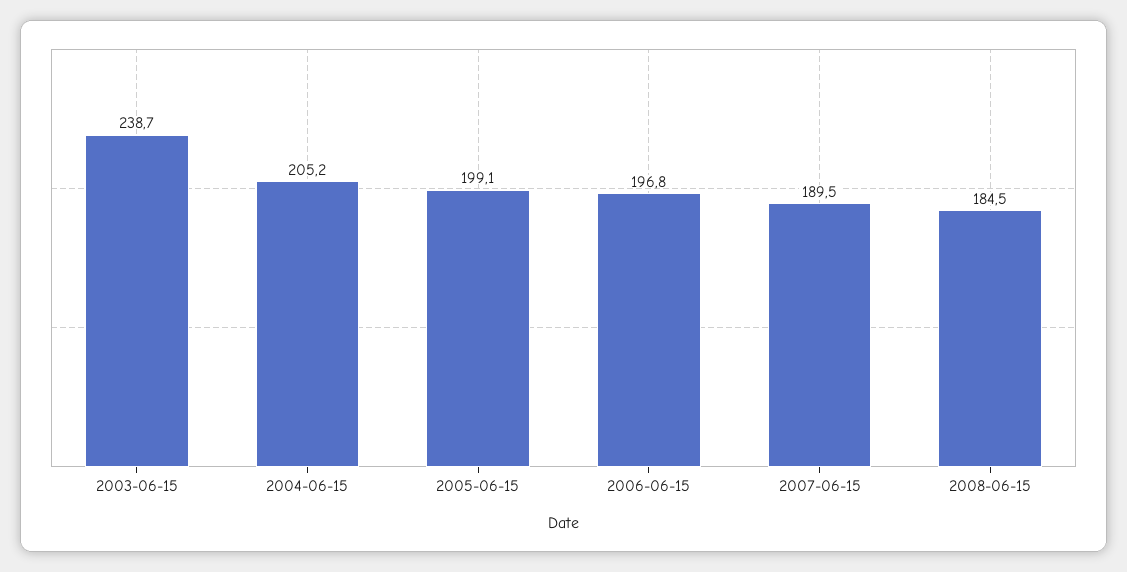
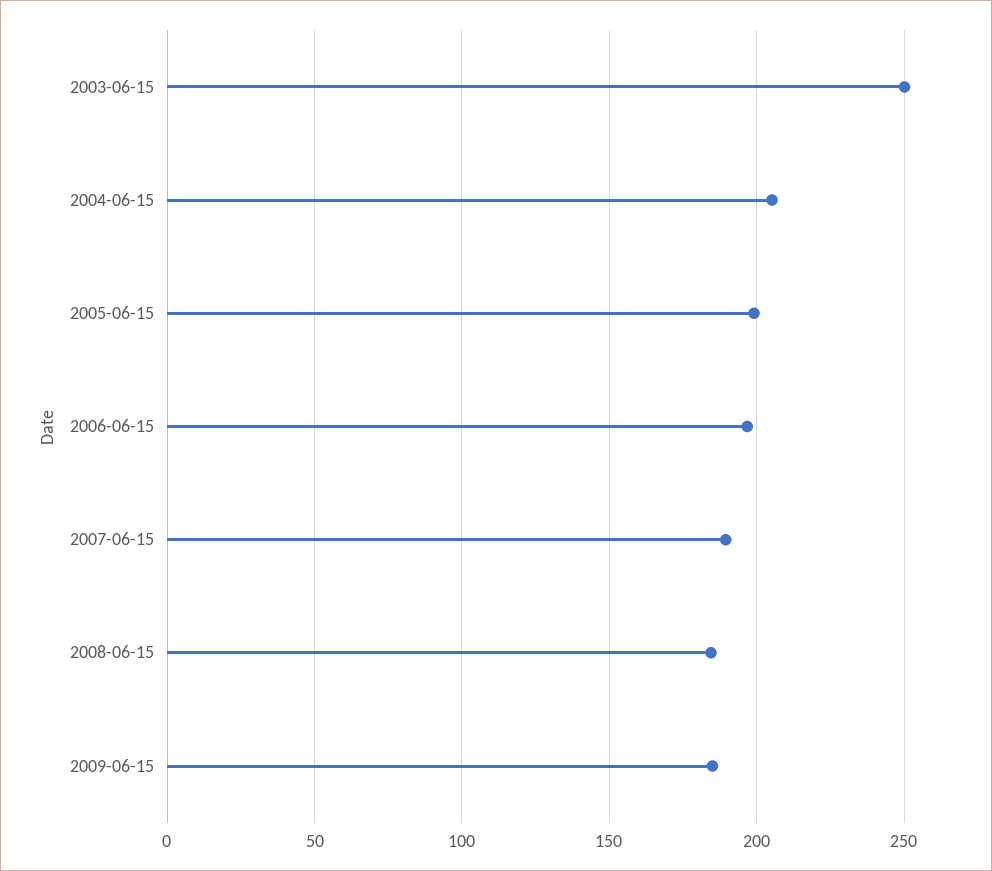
2003-06-15: 238.7 -> 250
2009-06-15: none -> 185

